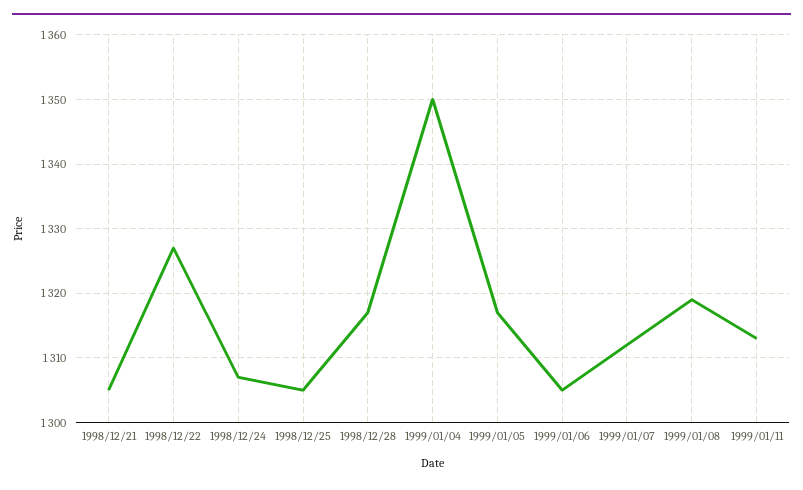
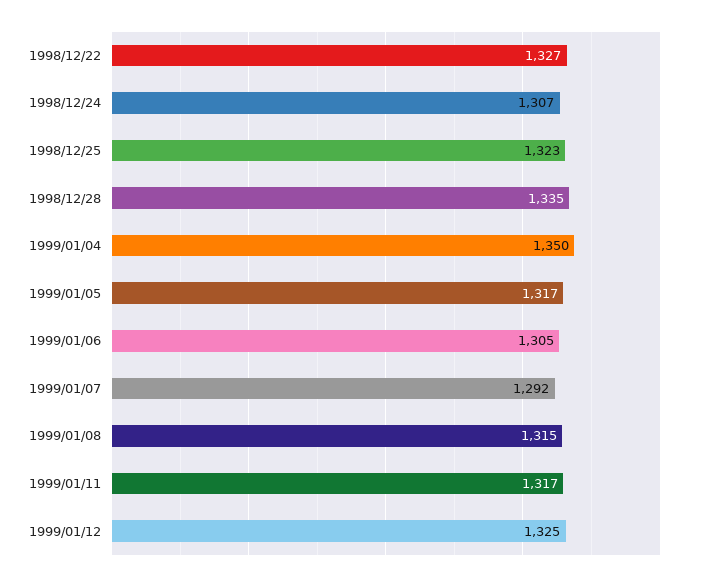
1998/12/21: 1305 -> none
1998/12/25: 1305 -> 1323
1998/12/28: 1317 -> 1335
1999/01/07: 1312 -> 1292
1999/01/08: 1319 -> 1315
1999/01/11: 1313 -> 1317
1999/01/12: none -> 1325

